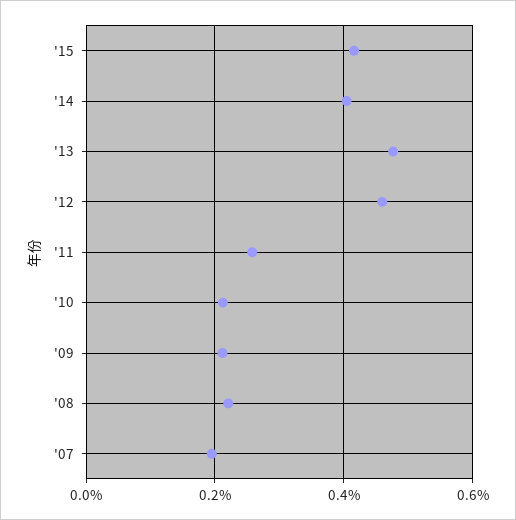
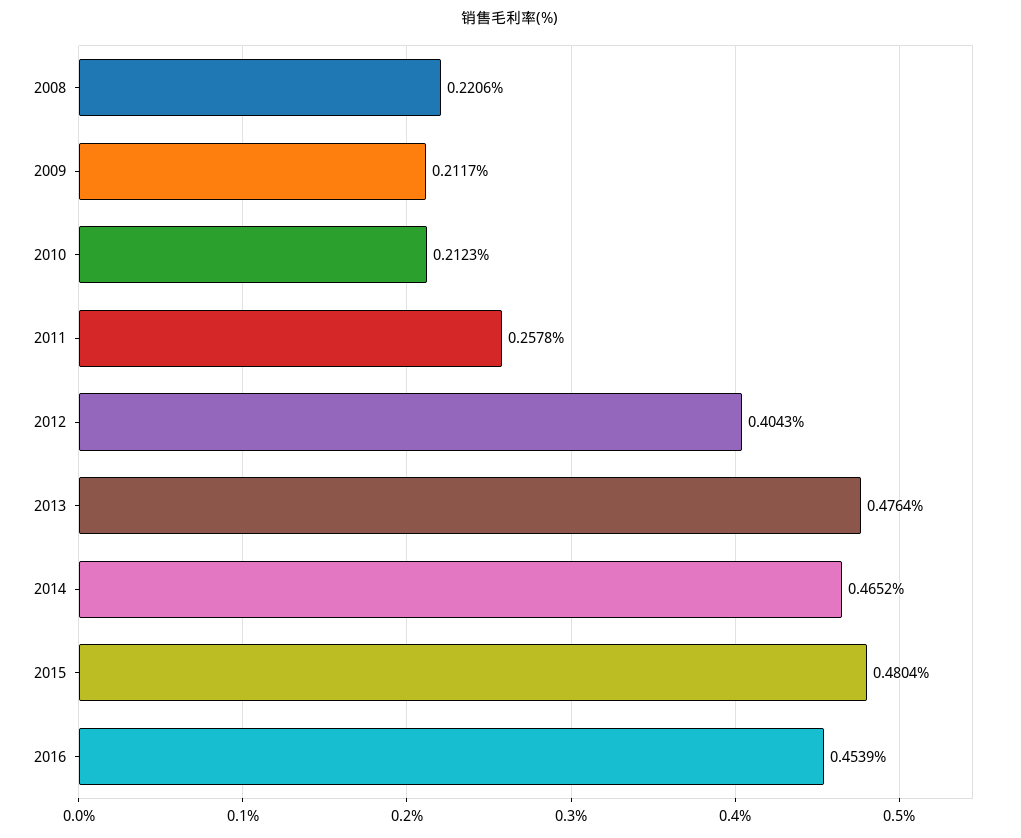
'15: 0.42 -> 0.4804
'14: 0.4 -> 0.4652
'12: 0.46 -> 0.4043
'07: 0.2 -> none
2016: none -> 0.4539

